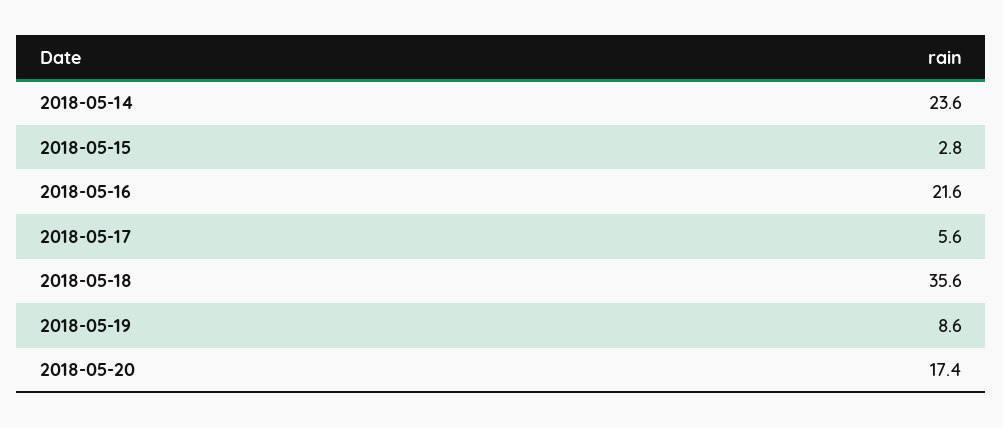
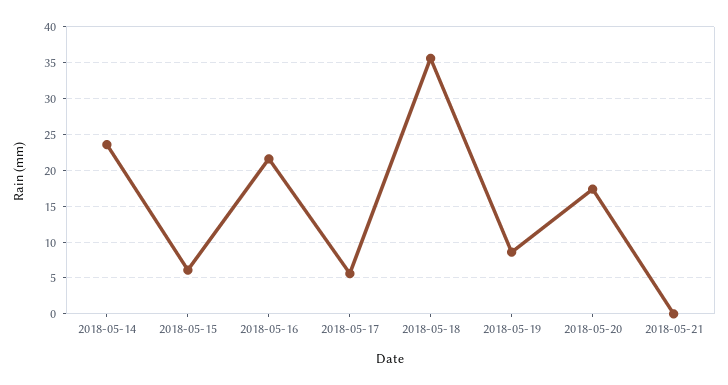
2018-05-15: 2.8 -> 6
2018-05-21: none -> 0

